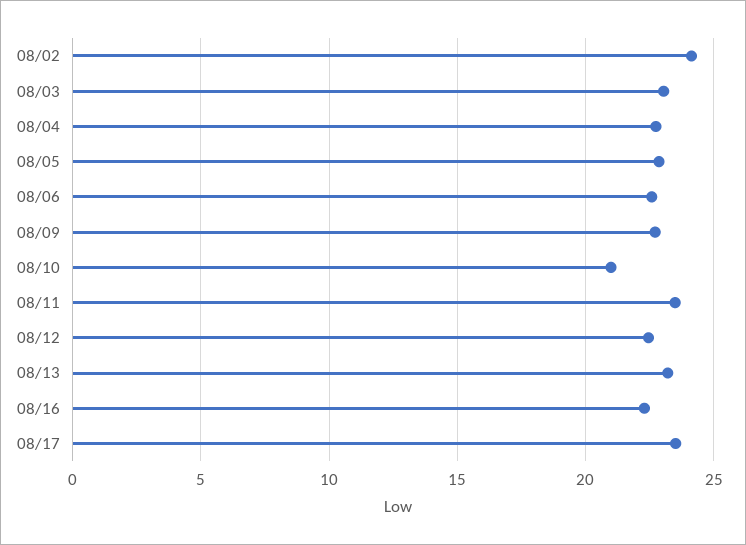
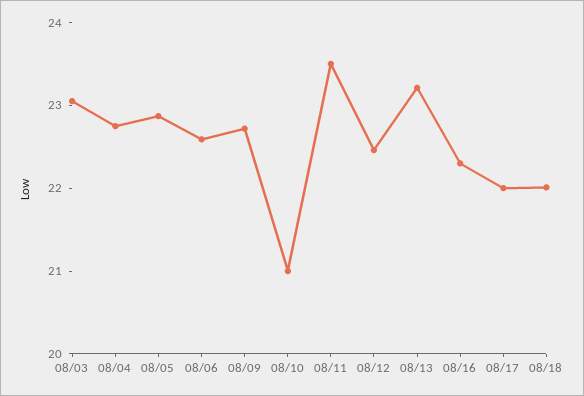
08/02: 24 -> none
08/17: 23.5 -> 22
08/18: none -> 22

